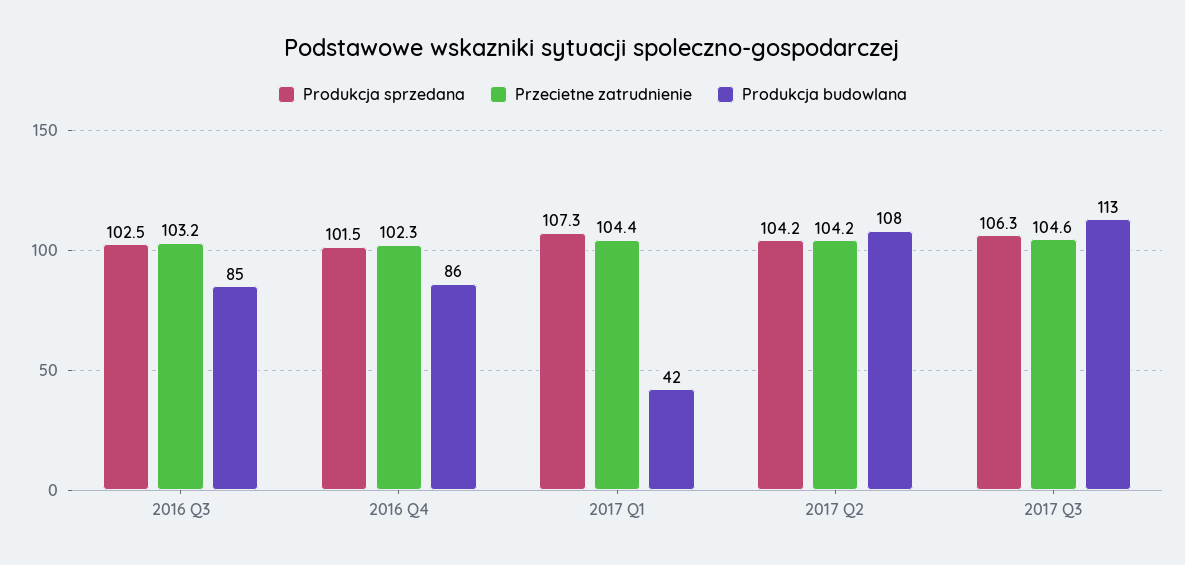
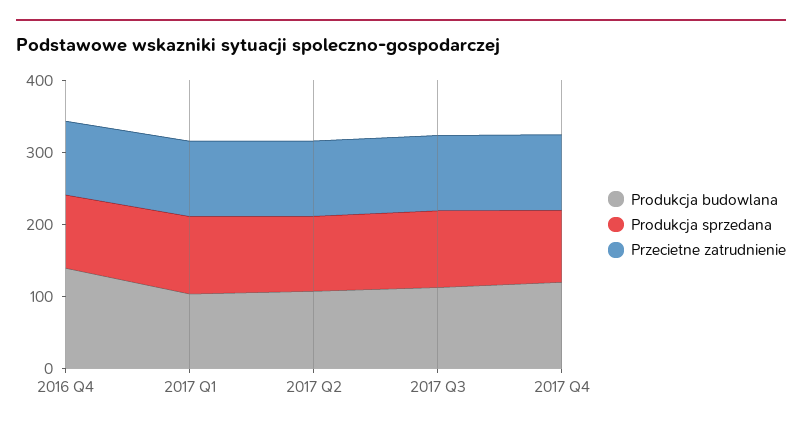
Produkcja sprzedana, 2016 Q3: 102.5 -> none
Przecietne zatrudnienie, 2016 Q3: 103.2 -> none
Produkcja budowlana, 2016 Q3: 85 -> none
Produkcja budowlana, 2016 Q4: 86 -> 140
Produkcja budowlana, 2017 Q1: 42 -> 100
Produkcja budowlana, 2017 Q4: none -> 120
Produkcja sprzedana, 2017 Q4: none -> 100
Przecietne zatrudnienie, 2017 Q4: none -> 100

